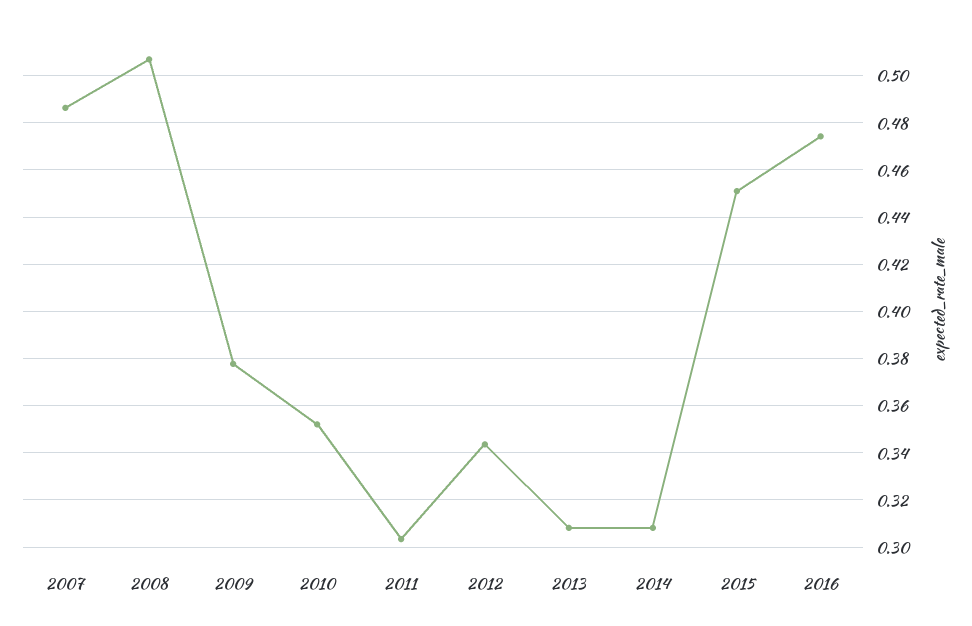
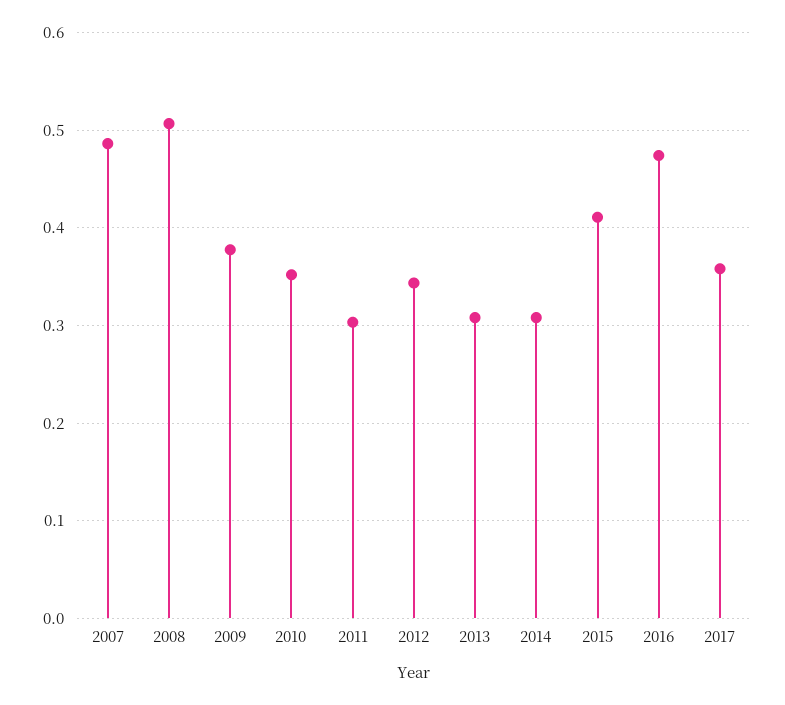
2015: 0.45 -> 0.41
2017: none -> 0.36

